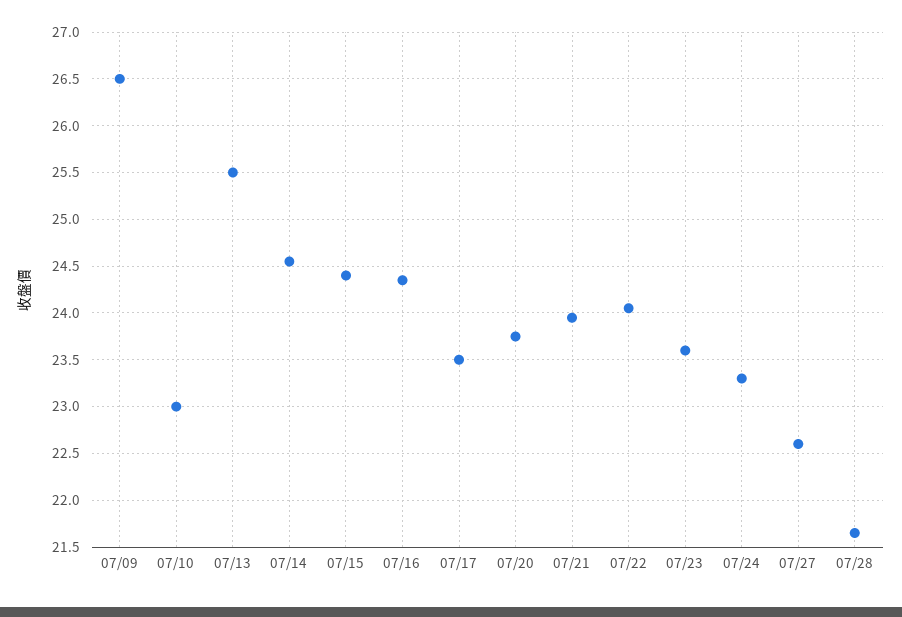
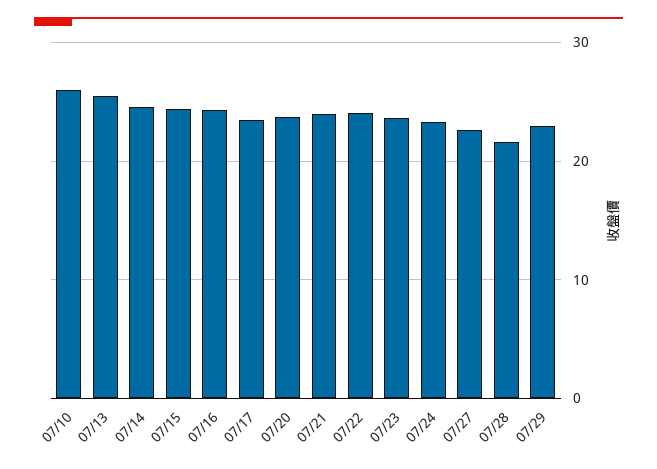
07/09: 26.5 -> none
07/10: 23 -> 26
07/29: none -> 23

